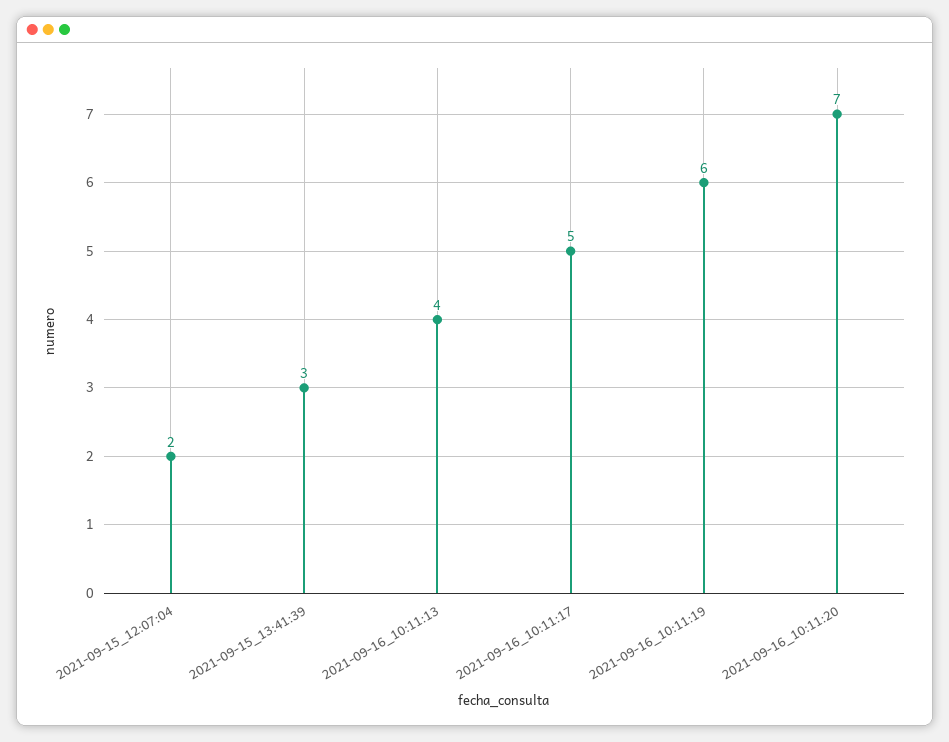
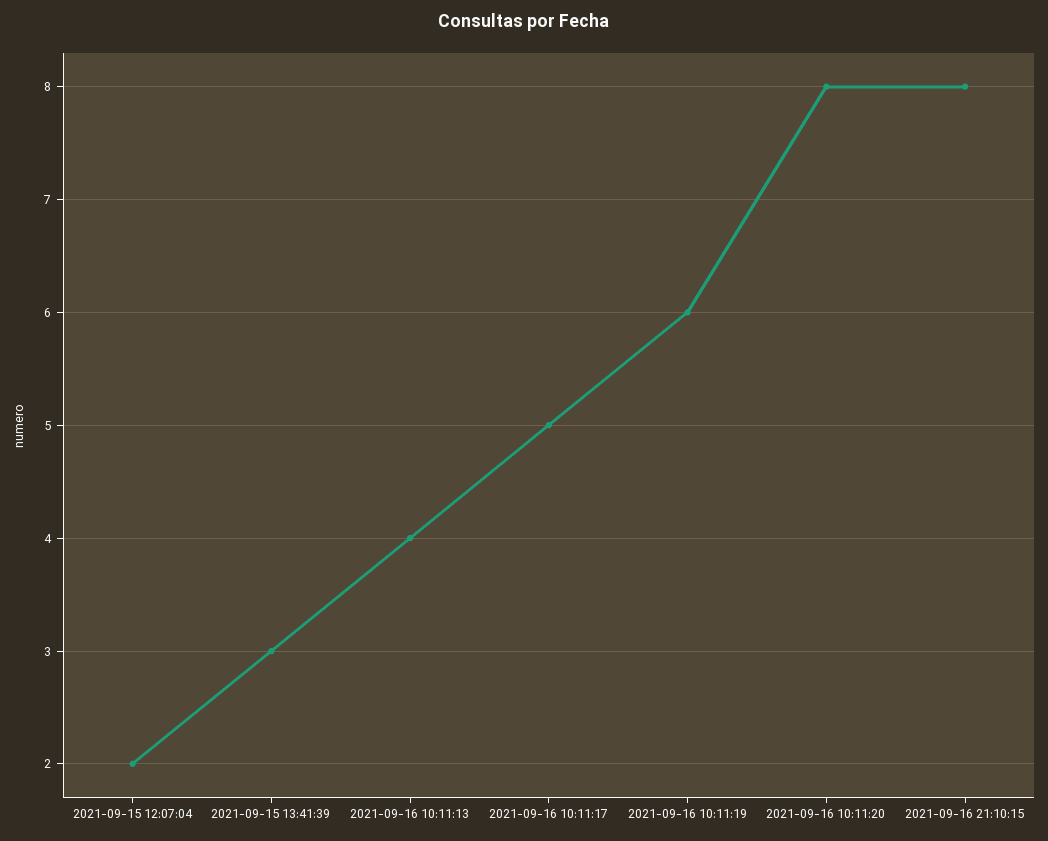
2021-09-16_10:11:20: 7 -> 8
2021-09-16 21:10:15: none -> 8

